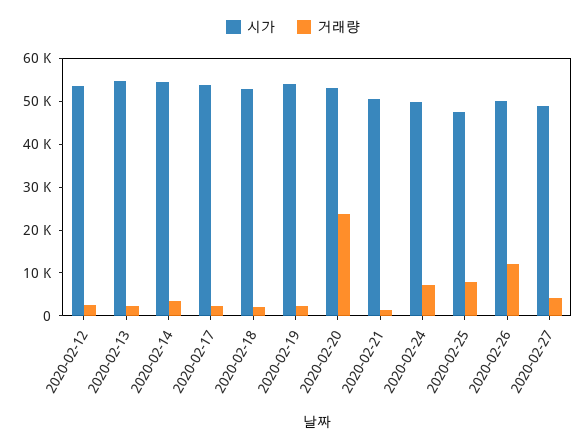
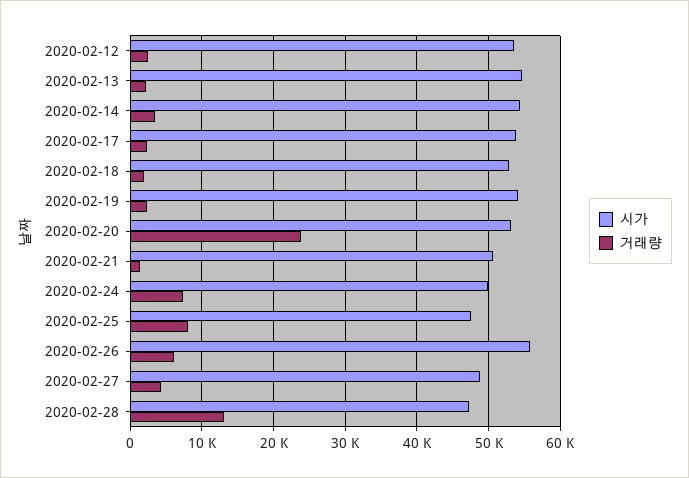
시가, 2020-02-26: 50000 -> 56000
거래량, 2020-02-26: 12000 -> 6000
시가, 2020-02-28: none -> 47000
거래량, 2020-02-28: none -> 13000

